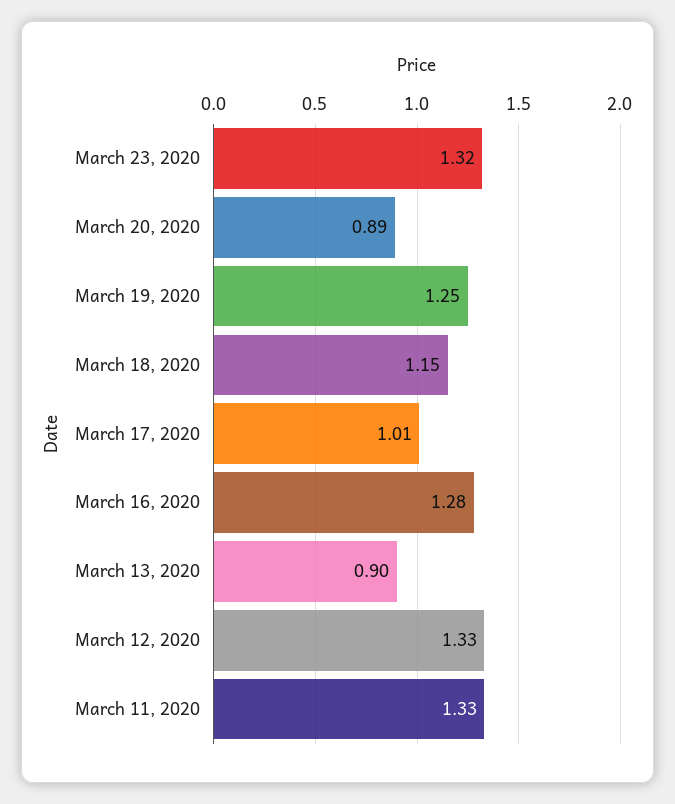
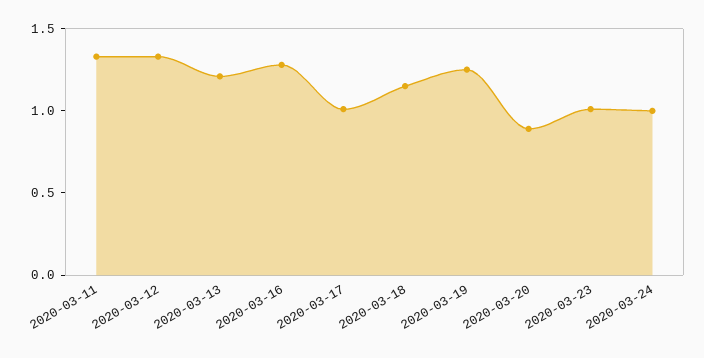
March 23, 2020: 1.32 -> 1
March 13, 2020: 0.9 -> 1.2
2020-03-24: none -> 1

